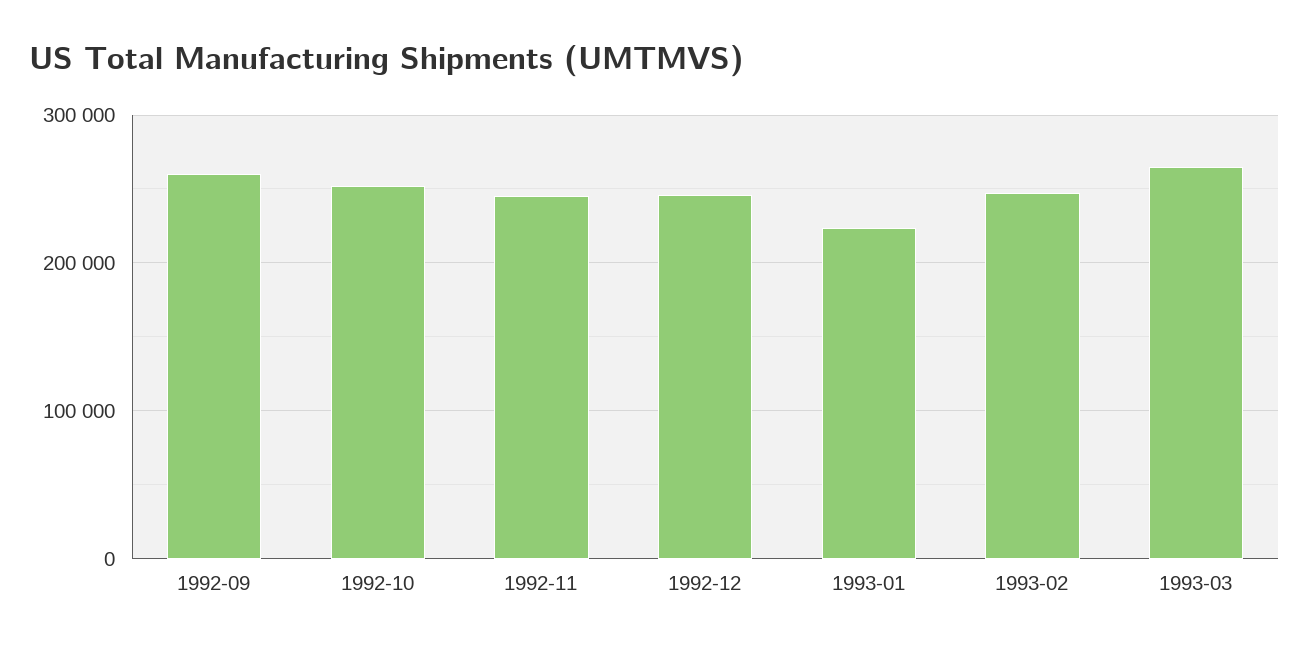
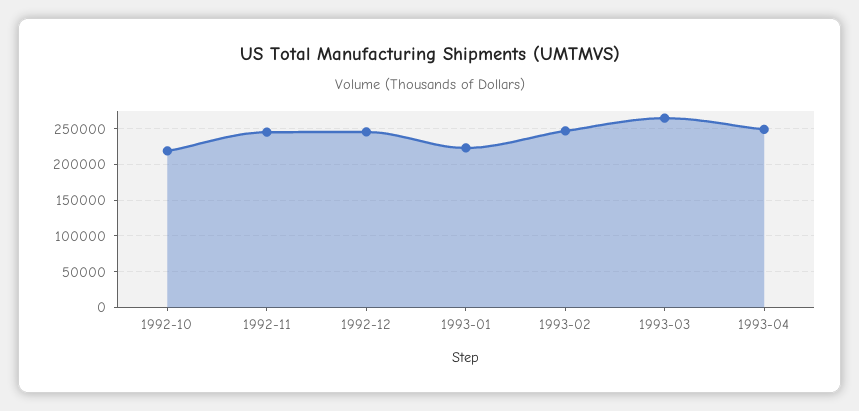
1992-09: 260000 -> none
1992-10: 250000 -> 220000
1993-04: none -> 250000

